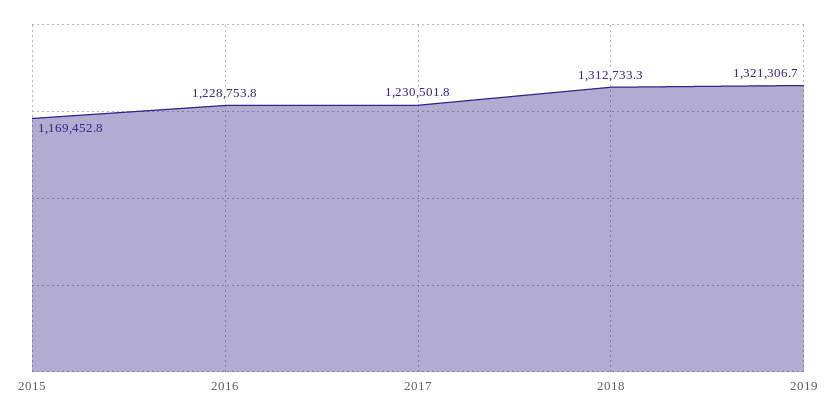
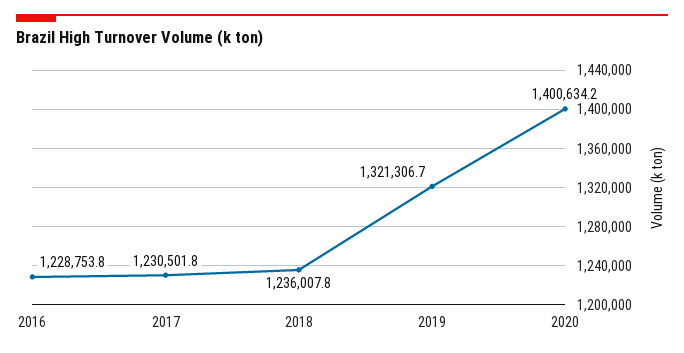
2015: 1169452.8 -> none
2018: 1312733.3 -> 1236007.8
2020: none -> 1400634.2

